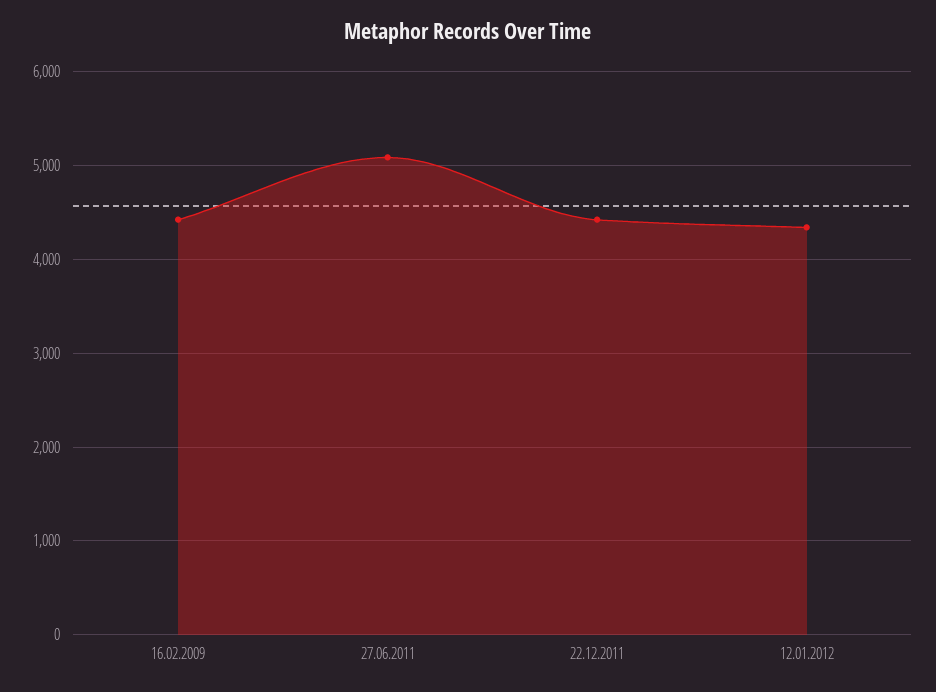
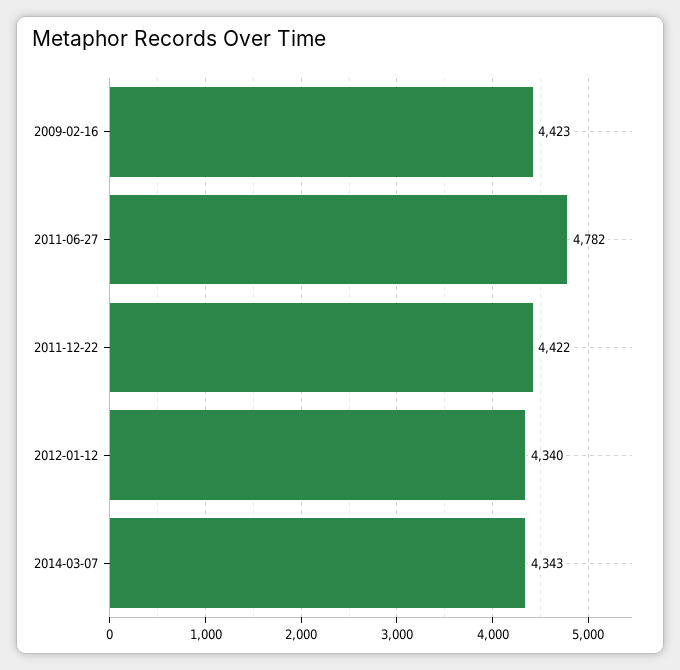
27.06.2011: 5100 -> 4782
2014-03-07: none -> 4343

